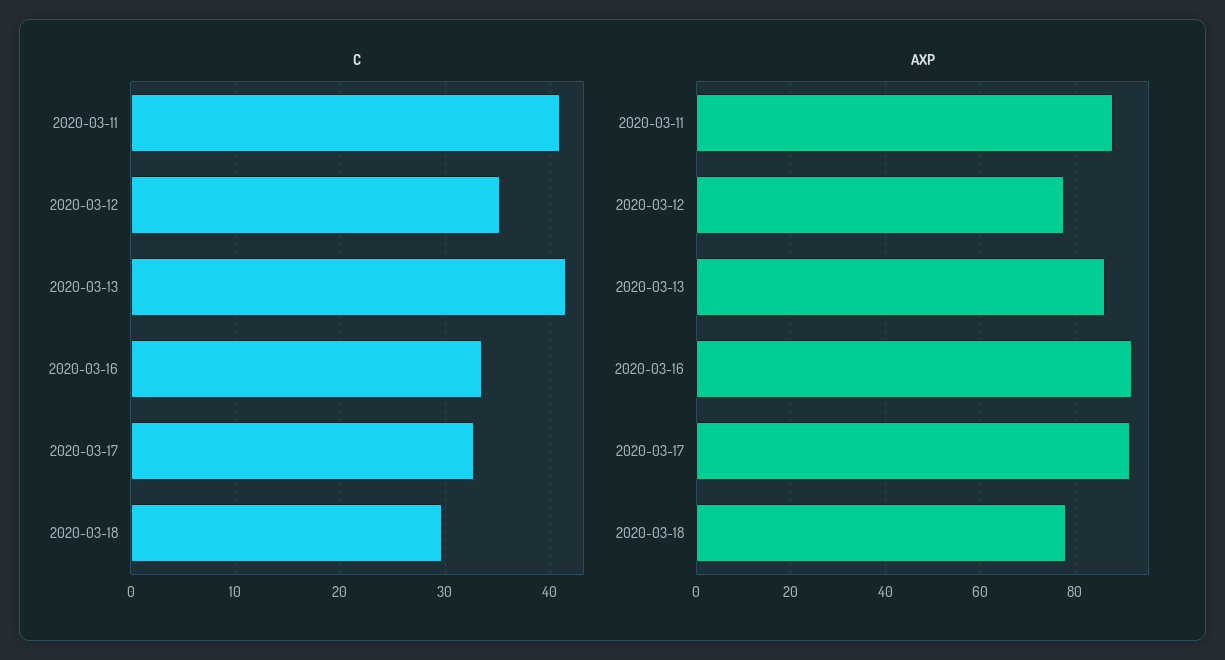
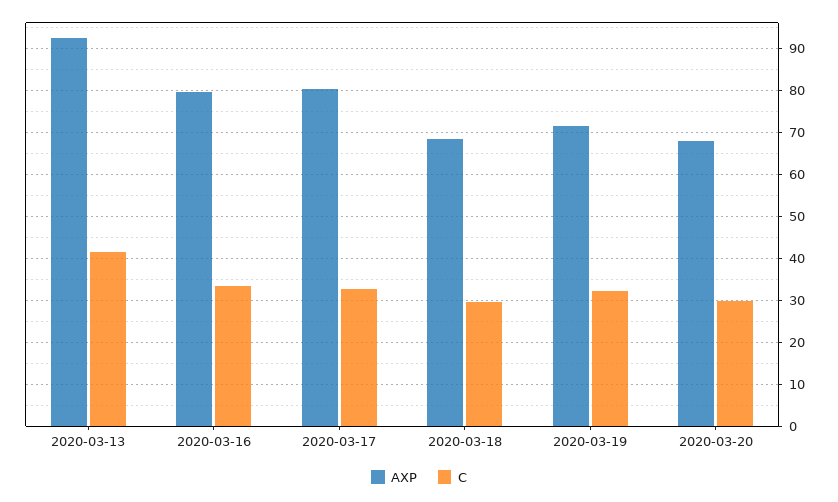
C, 2020-03-11: 41 -> none
C, 2020-03-12: 35 -> none
AXP, 2020-03-11: 88 -> none
AXP, 2020-03-12: 78 -> none
AXP, 2020-03-13: 86 -> 92
AXP, 2020-03-16: 92 -> 80
AXP, 2020-03-17: 92 -> 80
AXP, 2020-03-18: 78 -> 68
AXP, 2020-03-19: none -> 72
C, 2020-03-19: none -> 32
AXP, 2020-03-20: none -> 68
C, 2020-03-20: none -> 30

